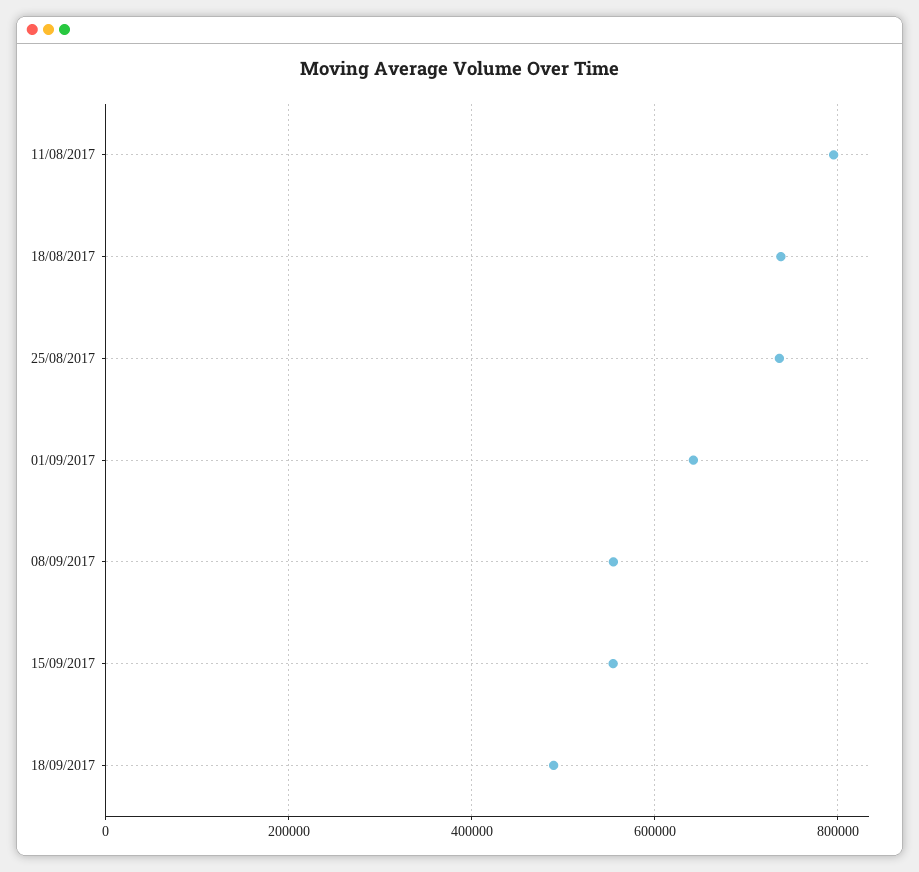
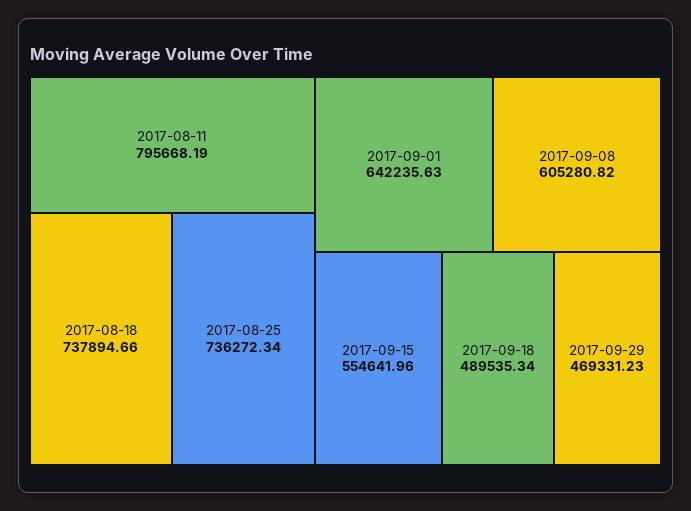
08/09/2017: 560000 -> 605280.82
2017-09-29: none -> 469331.23

